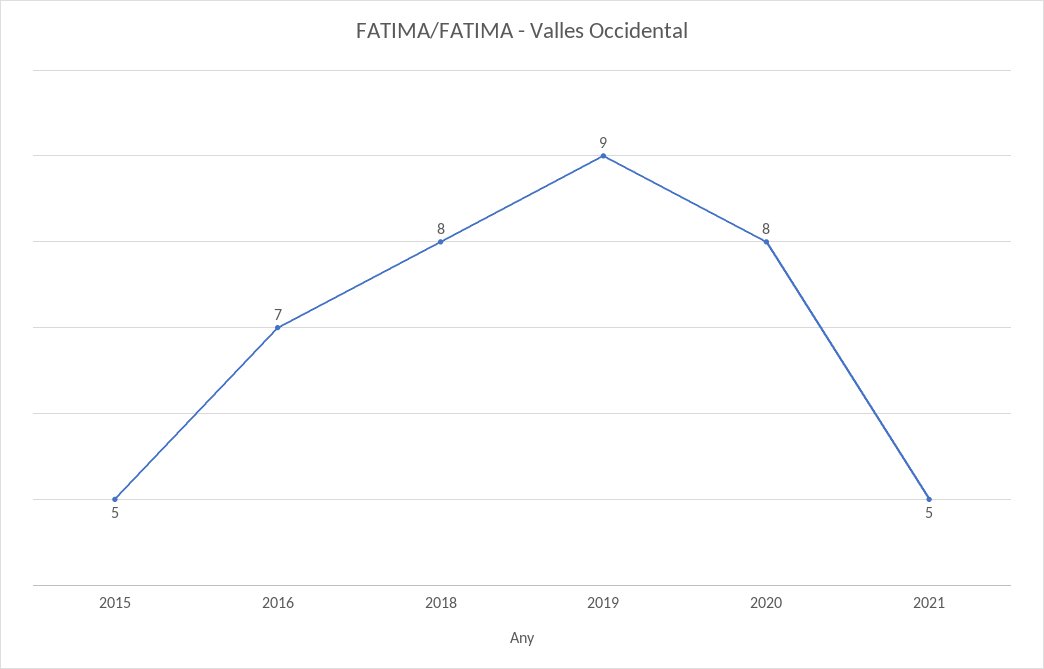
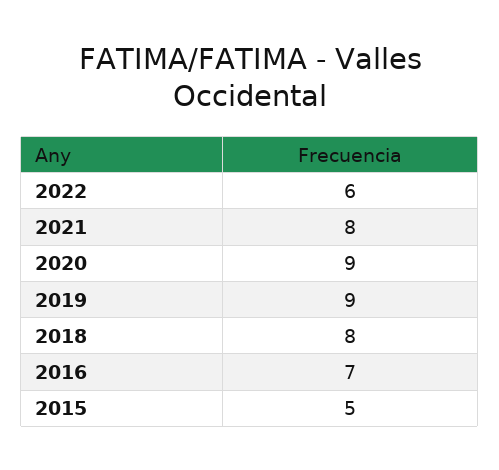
2020: 8 -> 9
2021: 5 -> 8
2022: none -> 6

